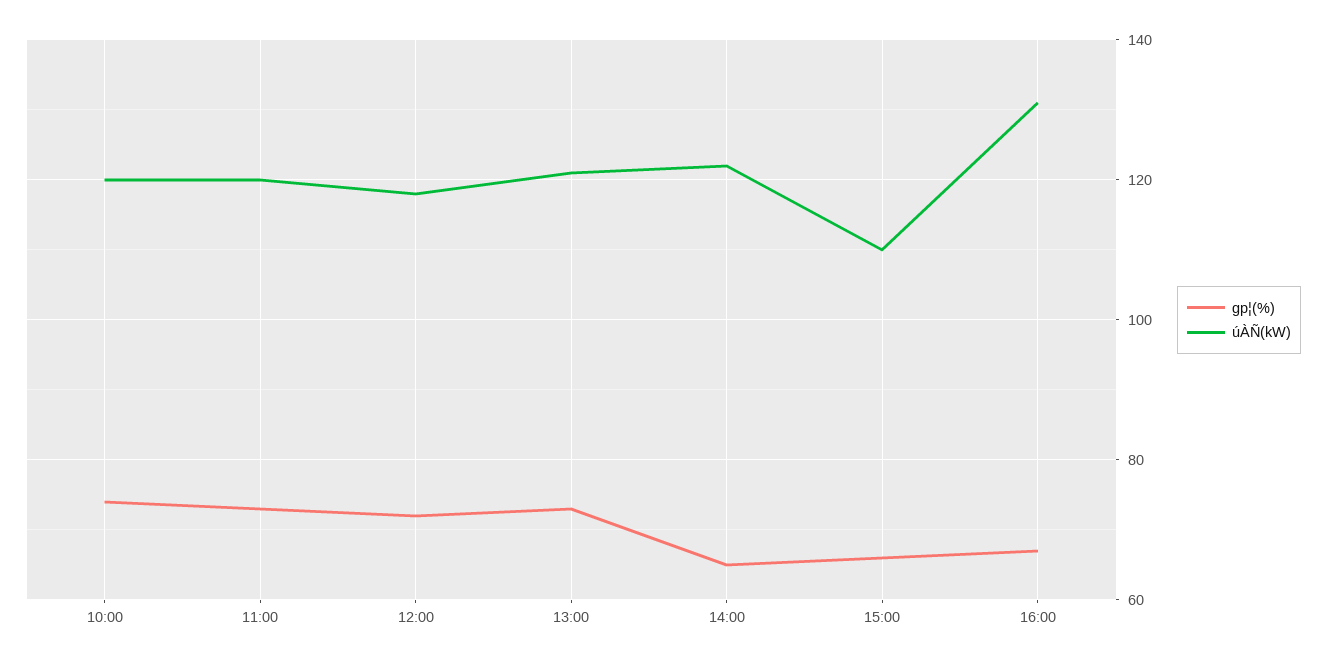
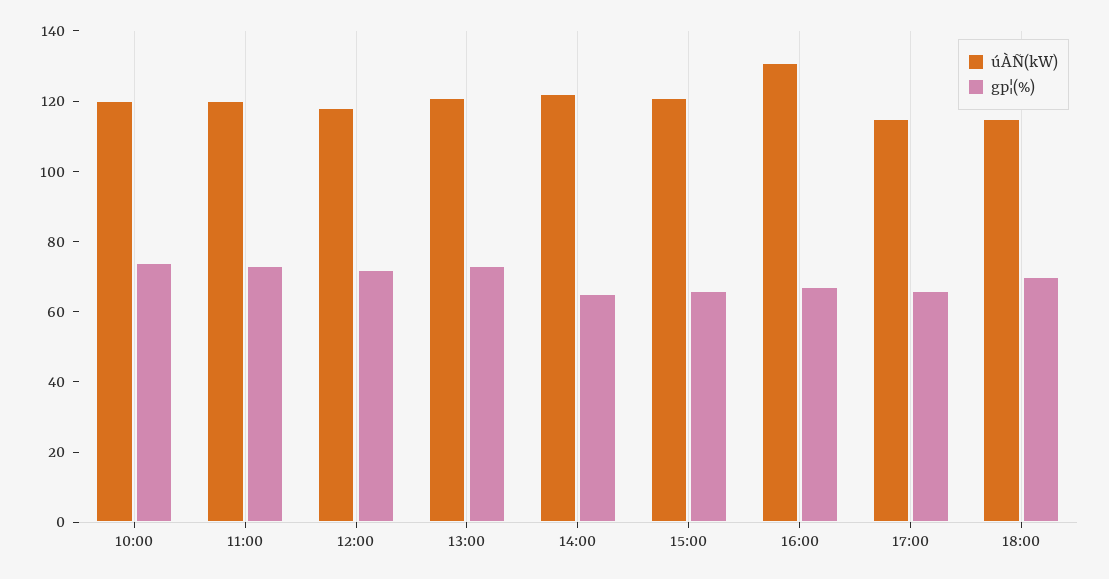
úÀÑ(kW), 15:00: 110 -> 120
úÀÑ(kW), 17:00: none -> 115
gp¦(%), 17:00: none -> 65
úÀÑ(kW), 18:00: none -> 115
gp¦(%), 18:00: none -> 70

